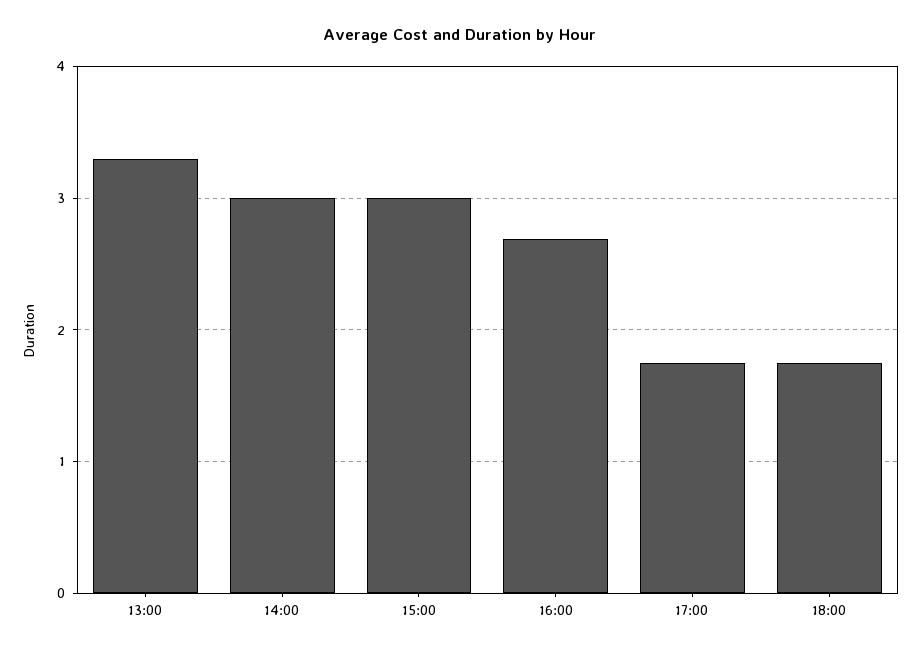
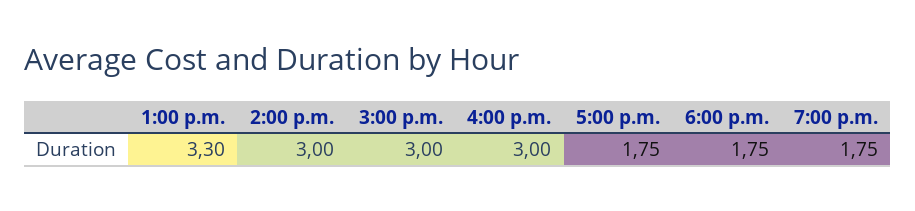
16:00: 2.7 -> 3
7:00 p.m.: none -> 1.75

